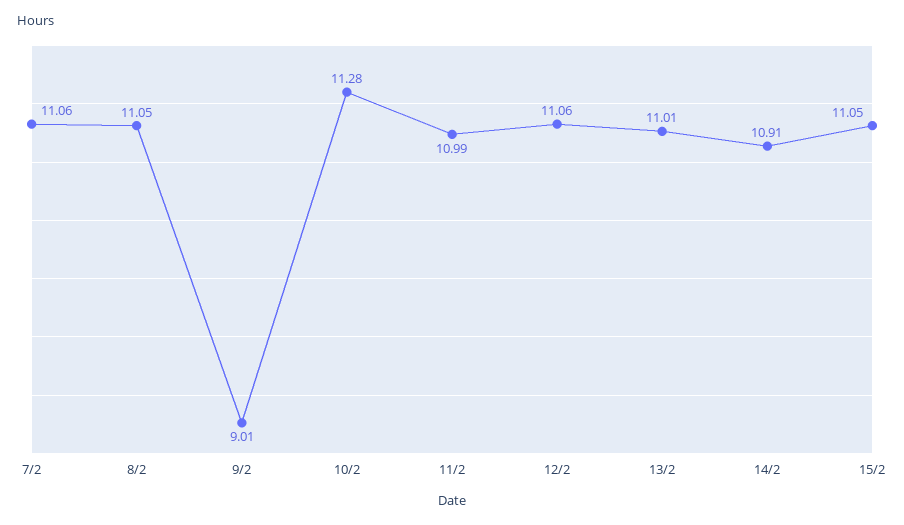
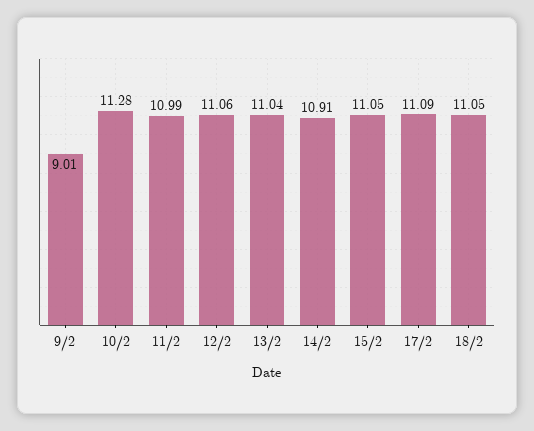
7/2: 11.06 -> none
8/2: 11.05 -> none
13/2: 11.01 -> 11.04
17/2: none -> 11.09
18/2: none -> 11.05

